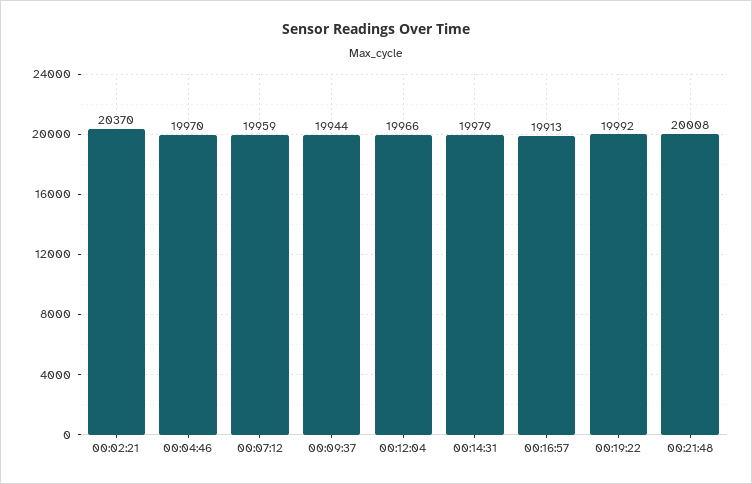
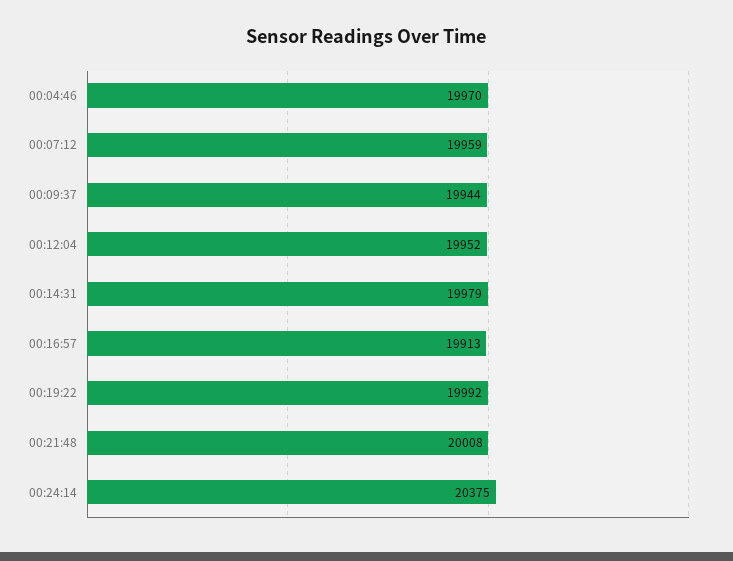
00:02:21: 20370 -> none
00:12:04: 19966 -> 19952
00:24:14: none -> 20375

